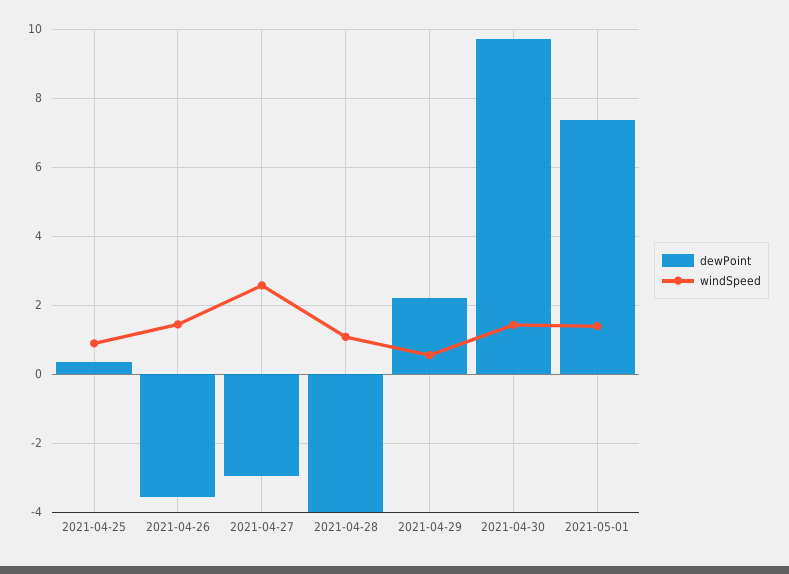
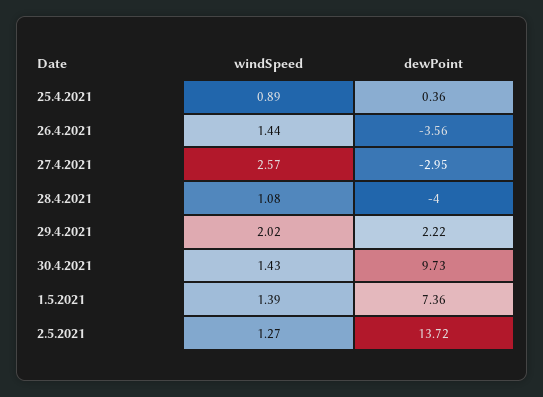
windSpeed, 2021-04-29: 0.6 -> 2.02
windSpeed, 2.5.2021: none -> 1.27
dewPoint, 2.5.2021: none -> 13.72

